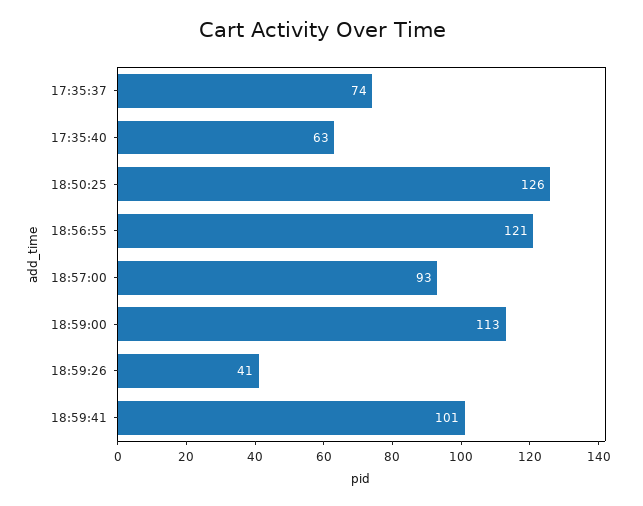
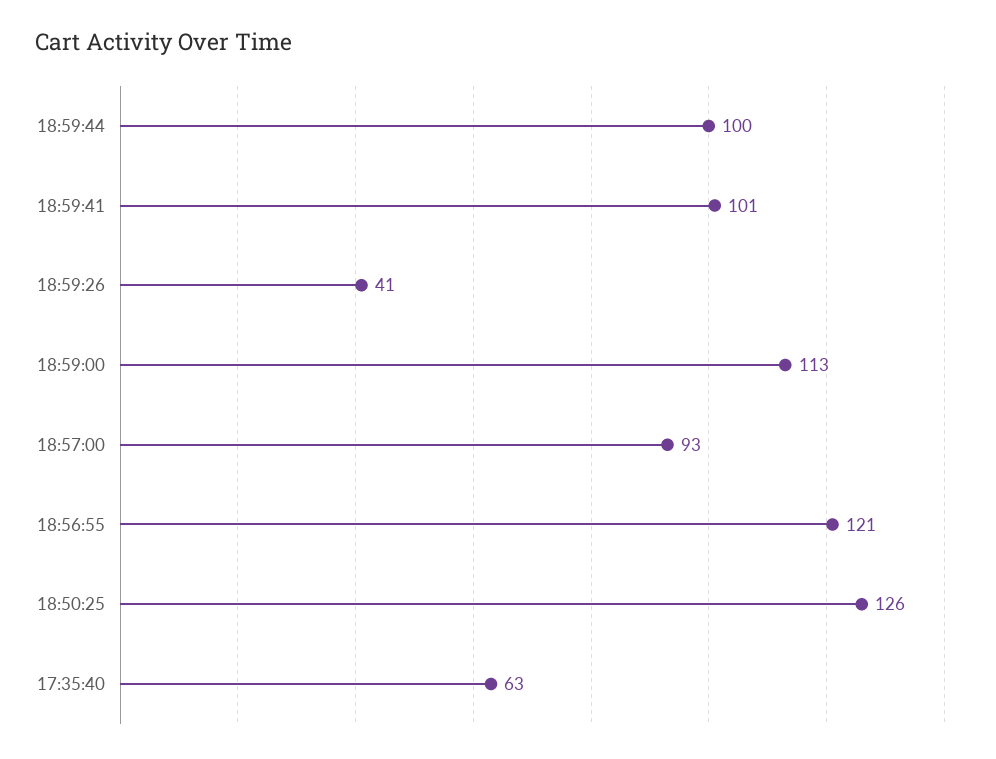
17:35:37: 74 -> none
18:59:44: none -> 100

